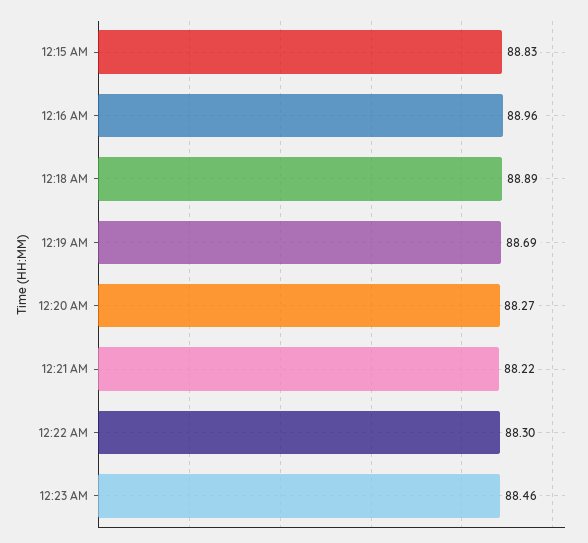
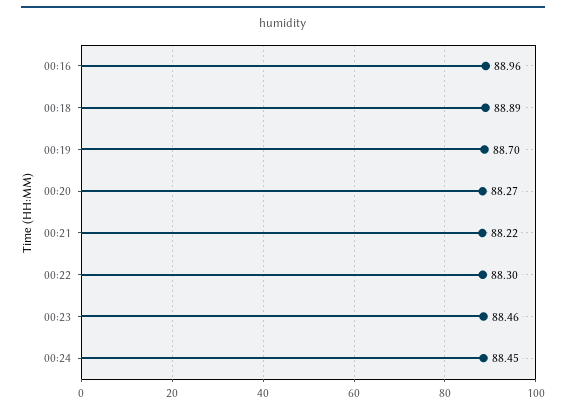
12:15 AM: 88.83 -> none
12:19 AM: 88.69 -> 88.7
00:24: none -> 88.45

